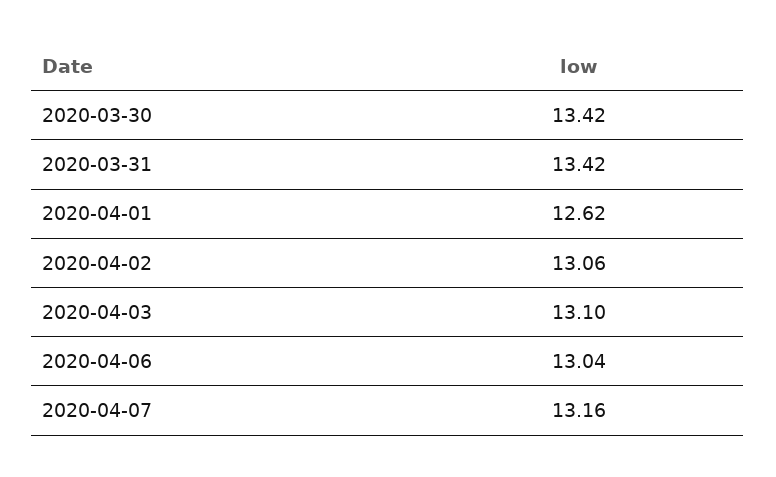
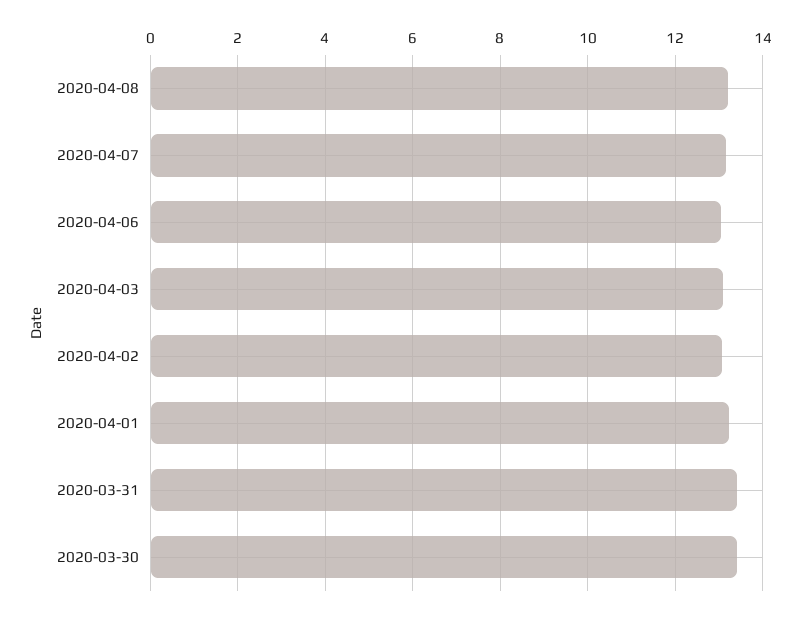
2020-04-01: 12.62 -> 13.2
2020-04-08: none -> 13.2

